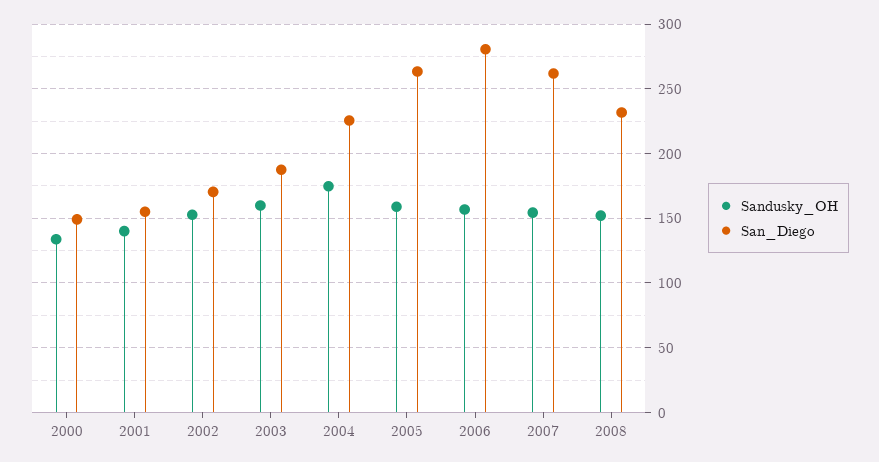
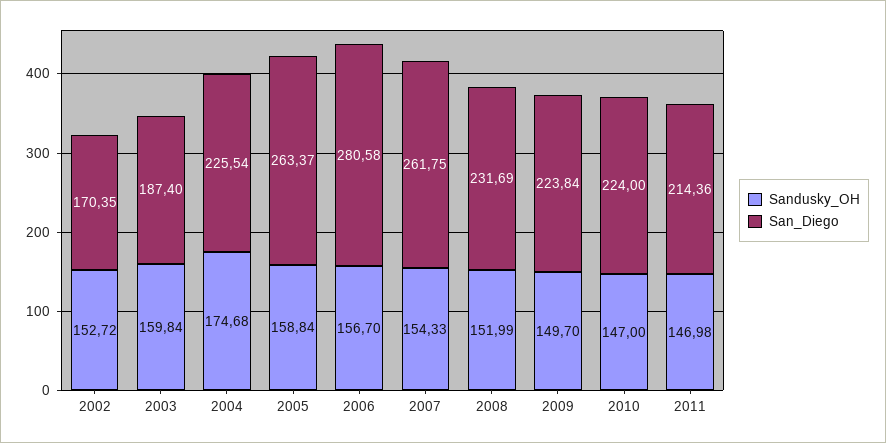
Sandusky_OH, 2000: 135 -> none
San_Diego, 2000: 150 -> none
Sandusky_OH, 2001: 140 -> none
San_Diego, 2001: 155 -> none
Sandusky_OH, 2009: none -> 149.7
San_Diego, 2009: none -> 223.84
Sandusky_OH, 2010: none -> 147
San_Diego, 2010: none -> 224
Sandusky_OH, 2011: none -> 146.98
San_Diego, 2011: none -> 214.36

